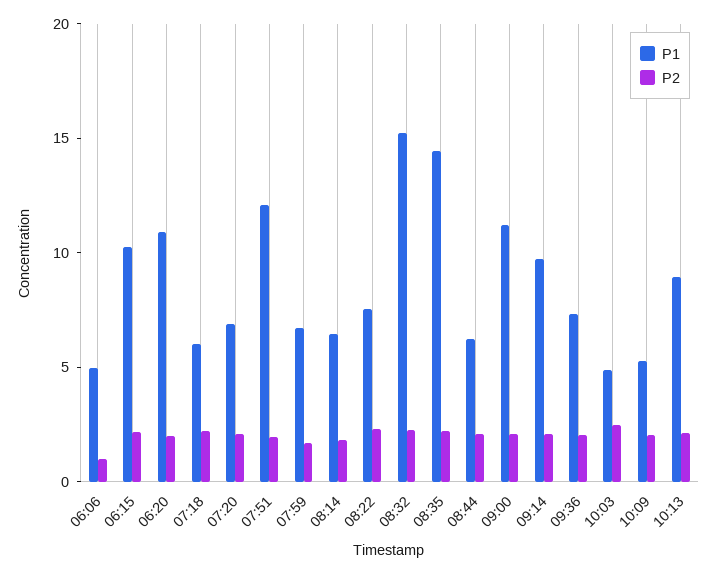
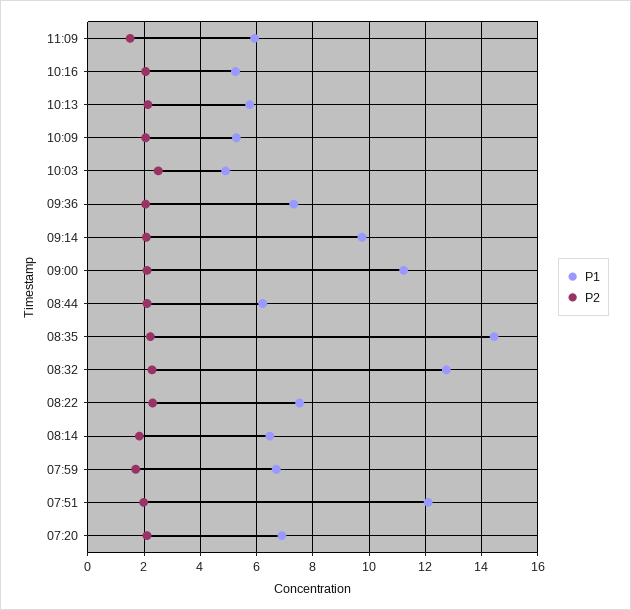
P1, 06:06: 5 -> none
P2, 06:06: 1 -> none
P1, 06:15: 10 -> none
P2, 06:15: 2 -> none
P1, 06:20: 11 -> none
P2, 06:20: 2 -> none
P1, 07:18: 6 -> none
P2, 07:18: 2 -> none
P1, 08:32: 15 -> 12.75
P1, 10:13: 9 -> 5.75
P1, 11:09: none -> 6
P2, 11:09: none -> 1.5
P1, 10:16: none -> 5.25
P2, 10:16: none -> 2

